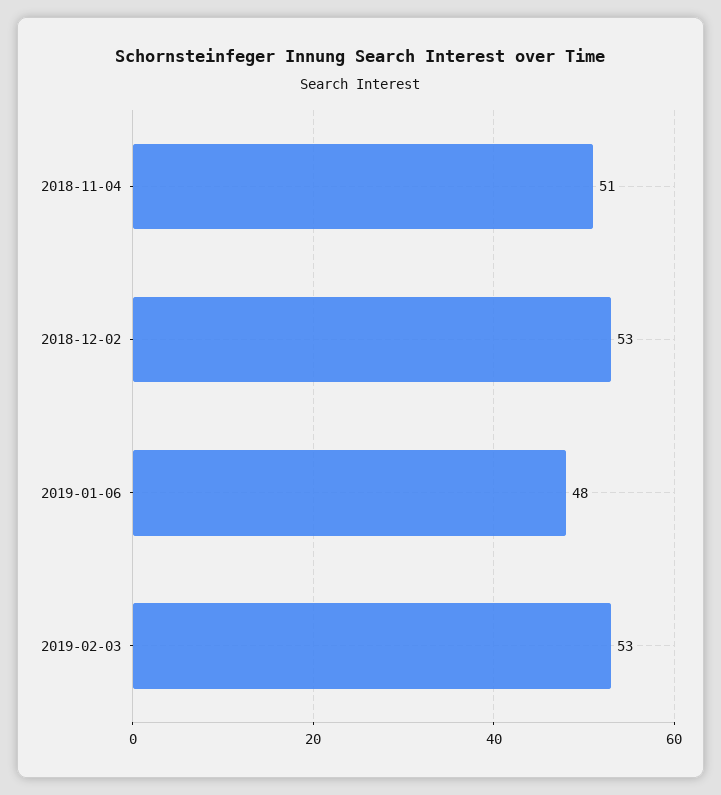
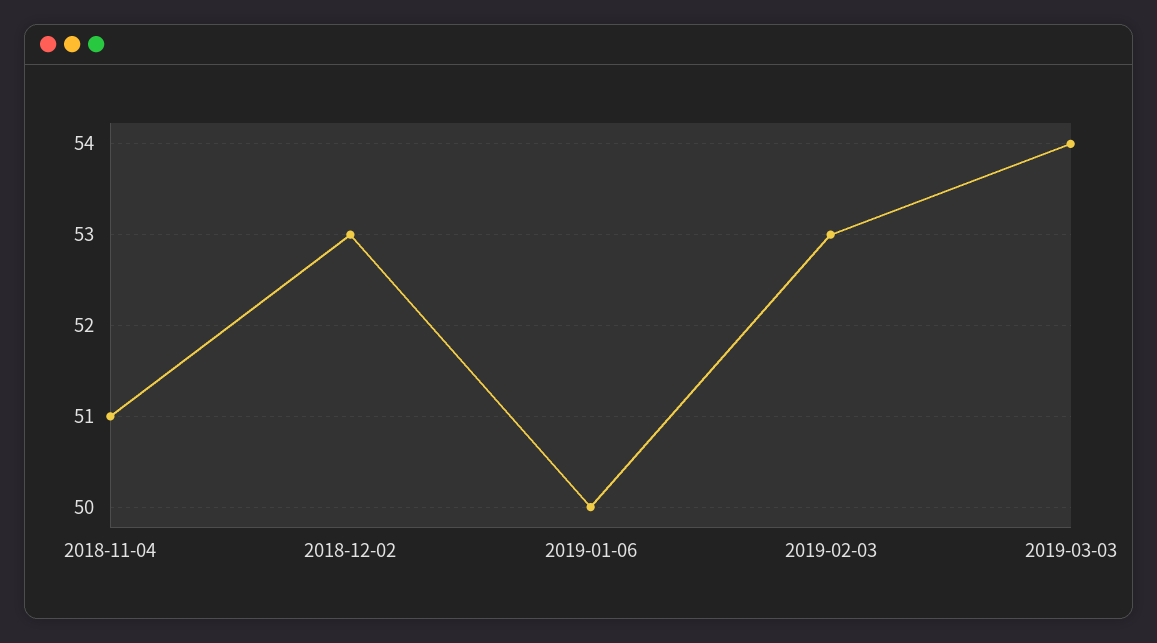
2019-01-06: 48 -> 50
2019-03-03: none -> 54

